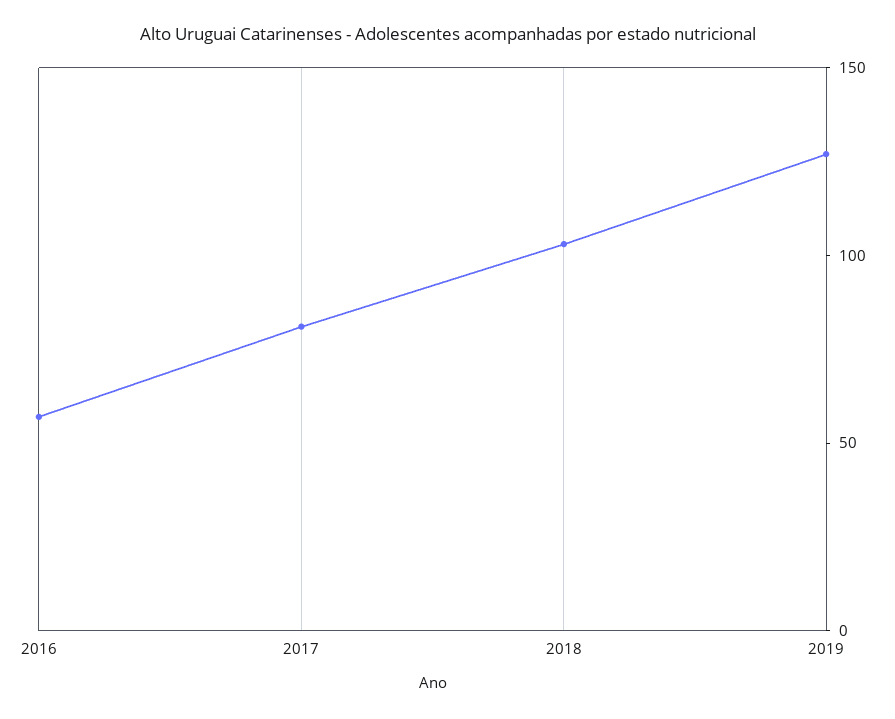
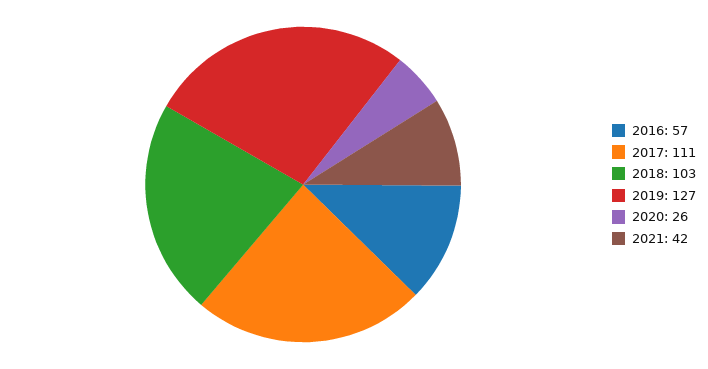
2017: 80 -> 111
2020: none -> 26
2021: none -> 42

